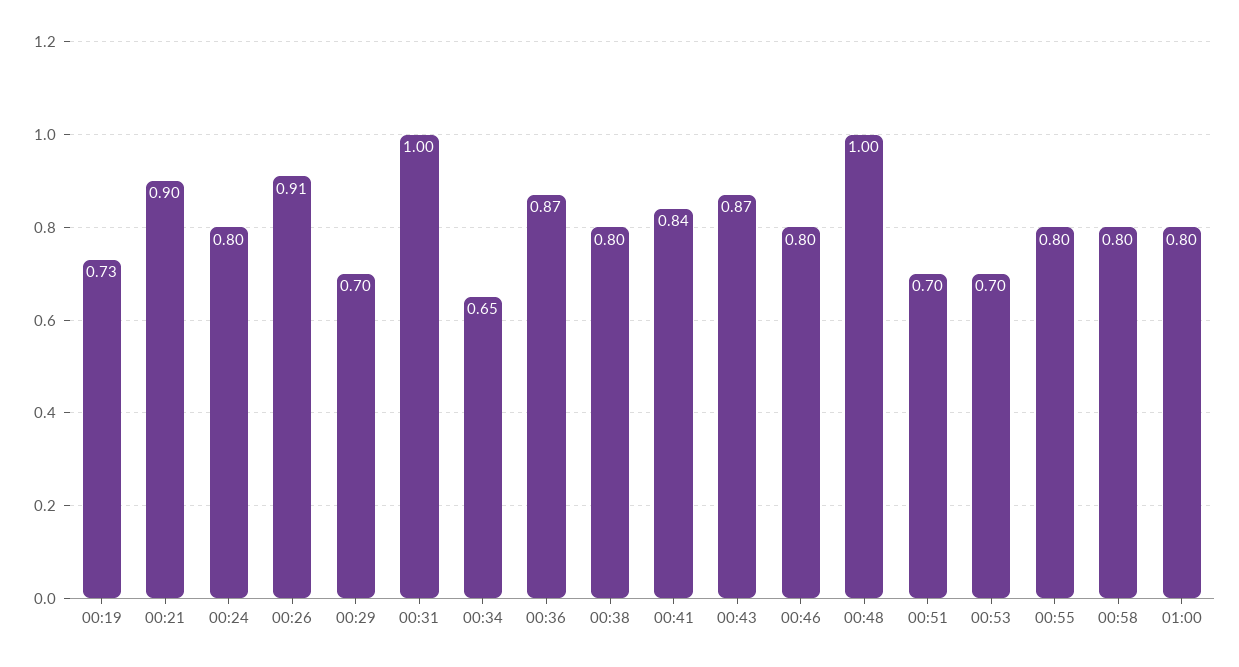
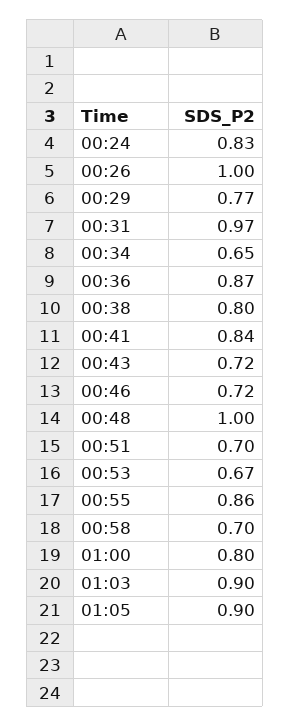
00:19: 0.73 -> none
00:21: 0.9 -> none
00:24: 0.8 -> 0.83
00:26: 0.91 -> 1
00:29: 0.7 -> 0.77
00:31: 1 -> 0.97
00:43: 0.87 -> 0.72
00:46: 0.8 -> 0.72
00:53: 0.7 -> 0.67
00:55: 0.8 -> 0.86
00:58: 0.8 -> 0.7
01:03: none -> 0.9
01:05: none -> 0.9

